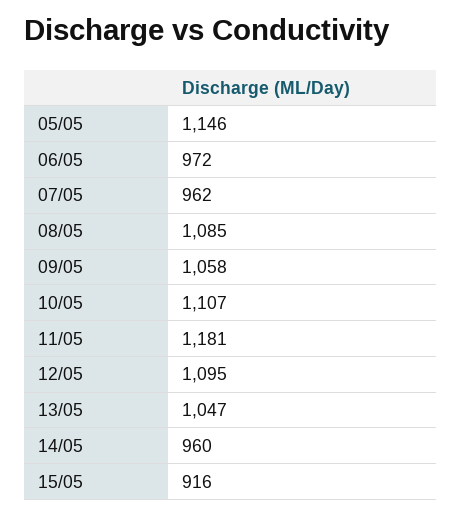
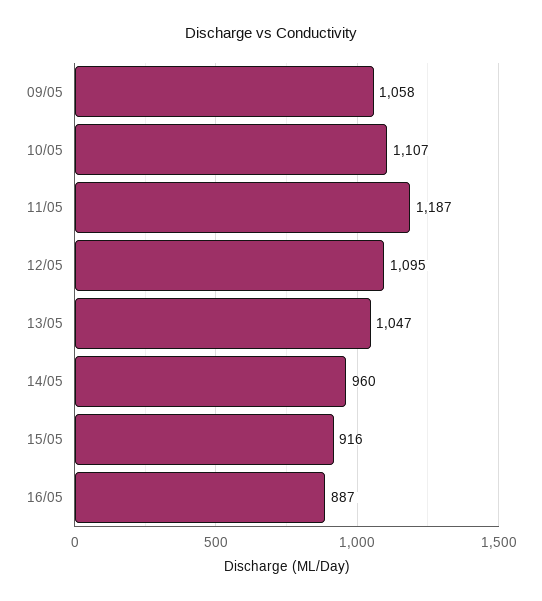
05/05: 1146 -> none
06/05: 972 -> none
07/05: 962 -> none
08/05: 1085 -> none
11/05: 1181 -> 1187
16/05: none -> 887

